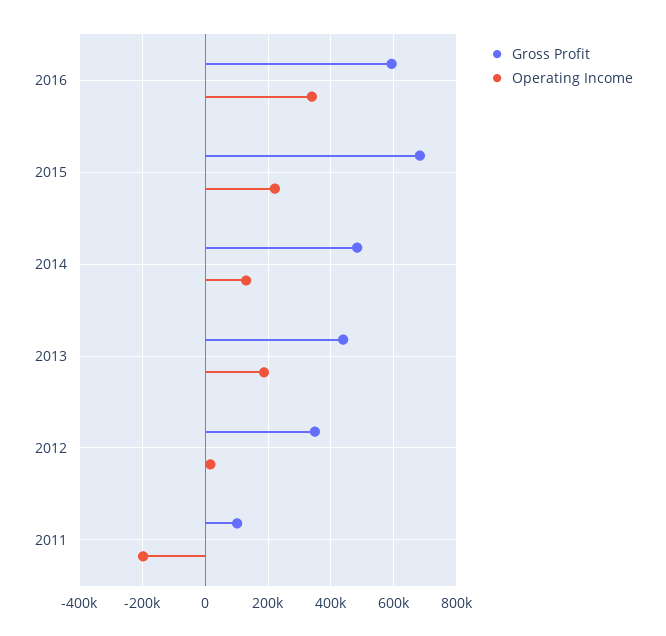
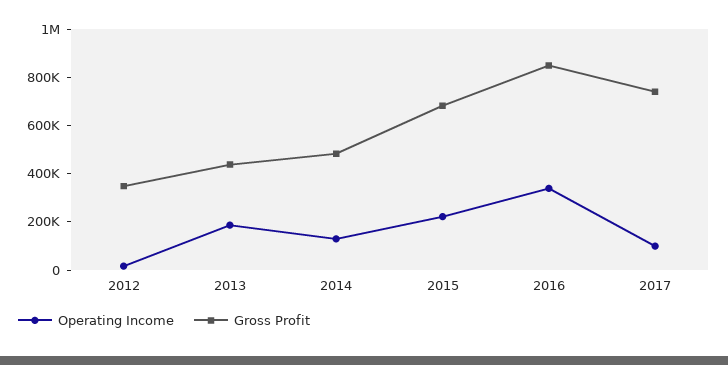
Gross Profit, 2016: 600000 -> 850000
Gross Profit, 2011: 100000 -> none
Operating Income, 2011: -200000 -> none
Operating Income, 2017: none -> 100000
Gross Profit, 2017: none -> 750000

